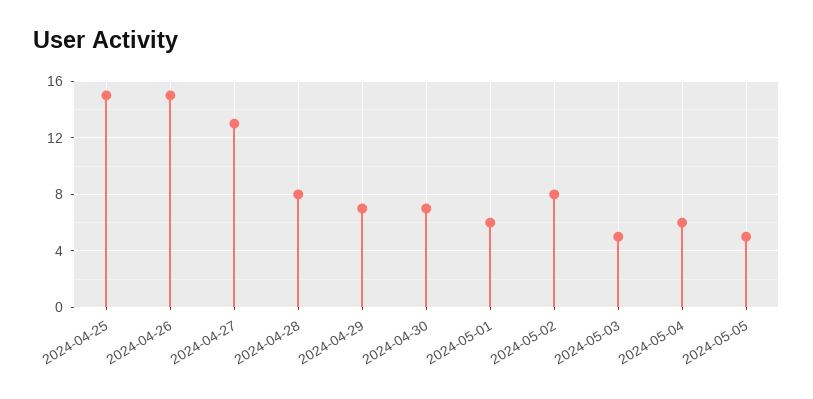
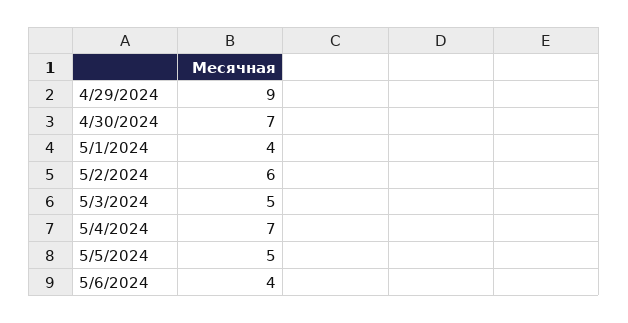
2024-04-25: 15 -> none
2024-04-26: 15 -> none
2024-04-27: 13 -> none
2024-04-28: 8 -> none
2024-04-29: 7 -> 9
2024-05-01: 6 -> 4
2024-05-02: 8 -> 6
2024-05-04: 6 -> 7
5/6/2024: none -> 4

